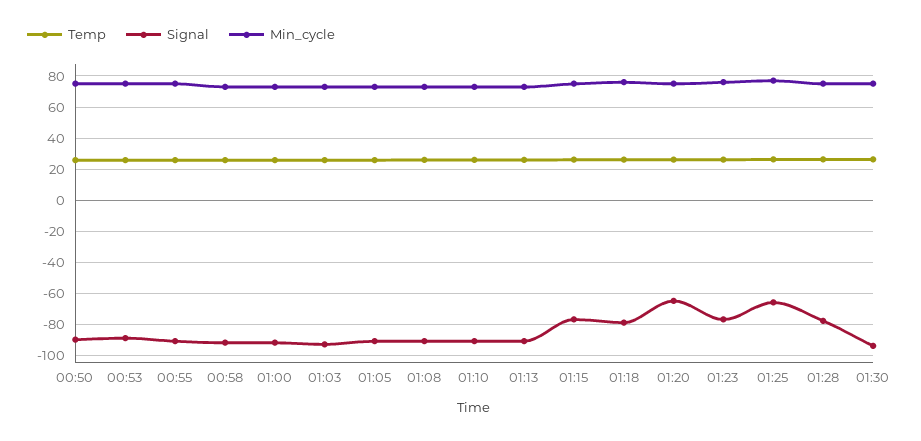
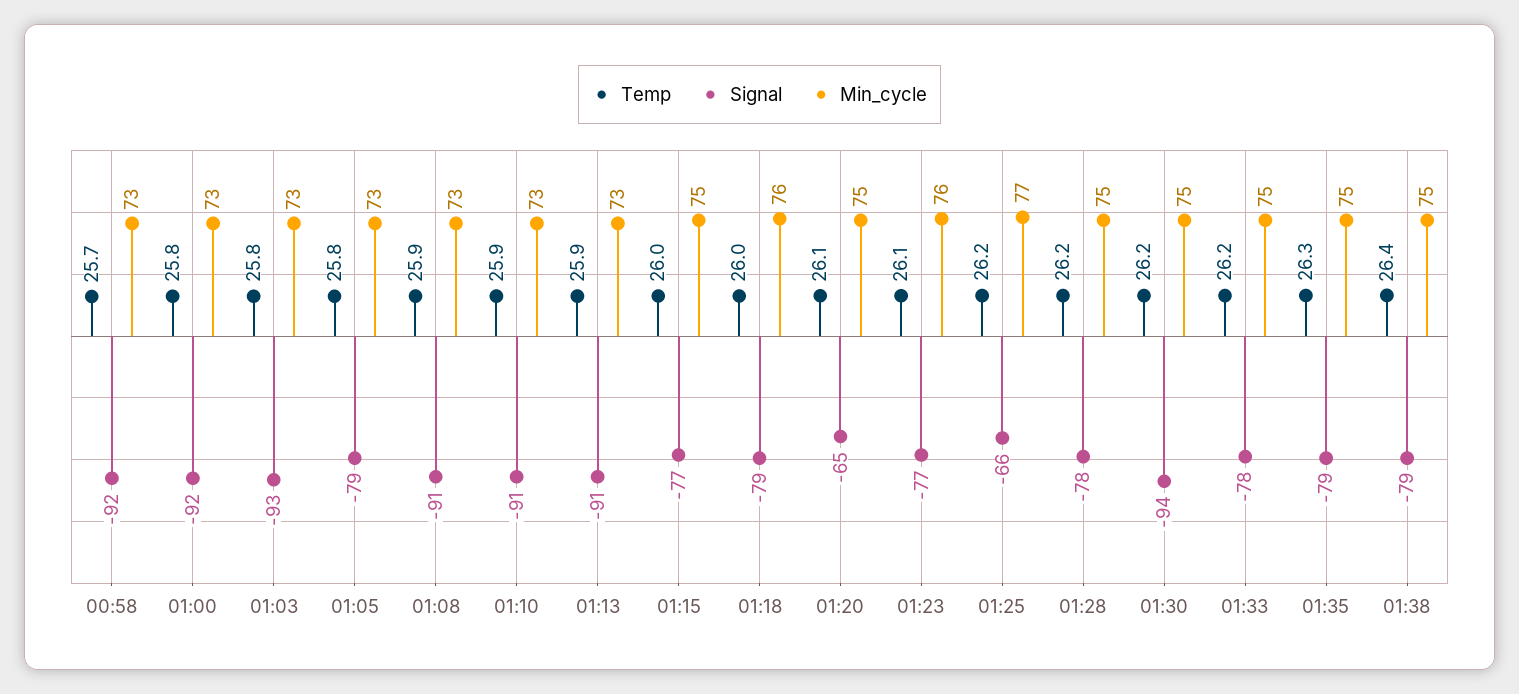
Temp, 00:50: 25 -> none
Signal, 00:50: -90 -> none
Min_cycle, 00:50: 75 -> none
Temp, 00:53: 25 -> none
Signal, 00:53: -90 -> none
Min_cycle, 00:53: 75 -> none
Temp, 00:55: 25 -> none
Signal, 00:55: -90 -> none
Min_cycle, 00:55: 75 -> none
Signal, 01:05: -90 -> -79
Temp, 01:33: none -> 26.2
Signal, 01:33: none -> -78
Min_cycle, 01:33: none -> 75
Temp, 01:35: none -> 26.3
Signal, 01:35: none -> -79
Min_cycle, 01:35: none -> 75
Temp, 01:38: none -> 26.4
Signal, 01:38: none -> -79
Min_cycle, 01:38: none -> 75

